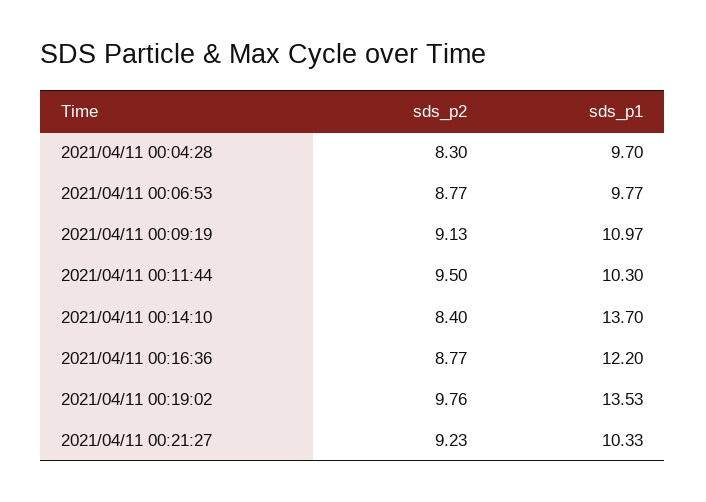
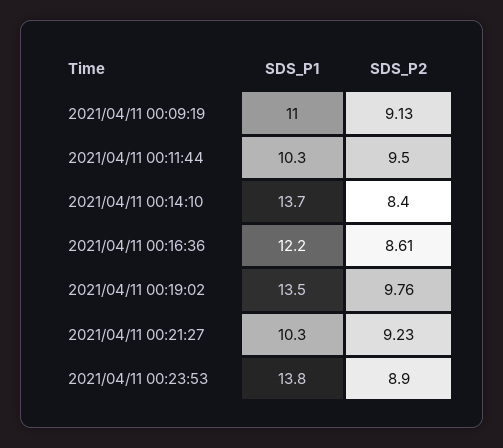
sds_p2, 2021/04/11 00:04:28: 8.3 -> none
sds_p1, 2021/04/11 00:04:28: 9.7 -> none
sds_p2, 2021/04/11 00:06:53: 8.77 -> none
sds_p1, 2021/04/11 00:06:53: 9.77 -> none
sds_p2, 2021/04/11 00:16:36: 8.77 -> 8.61
sds_p1, 2021/04/11 00:23:53: none -> 13.8
sds_p2, 2021/04/11 00:23:53: none -> 8.9

